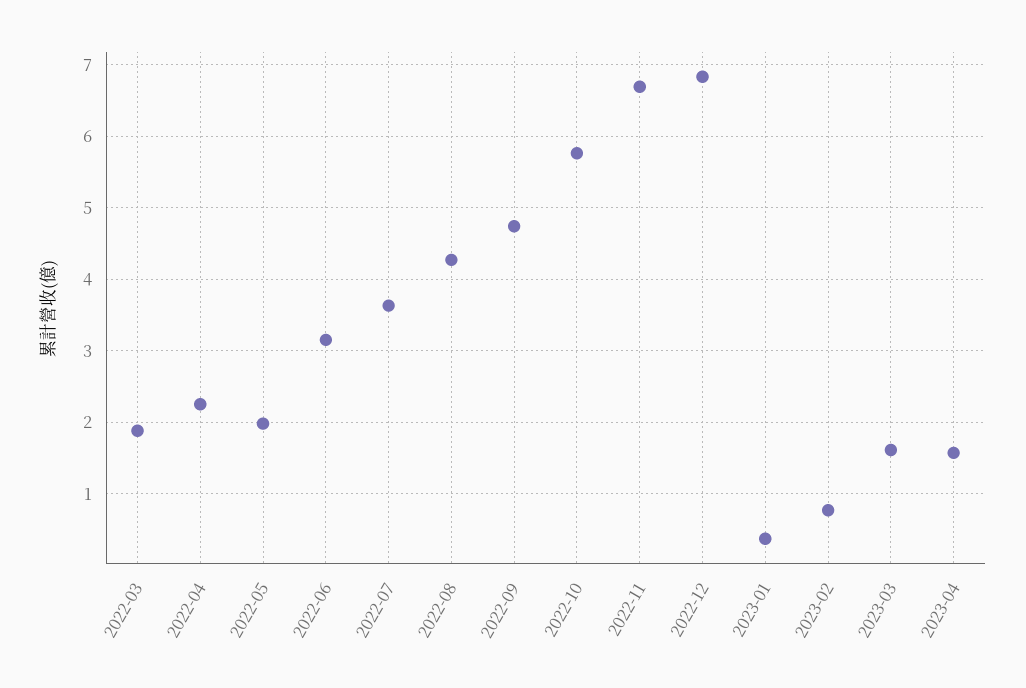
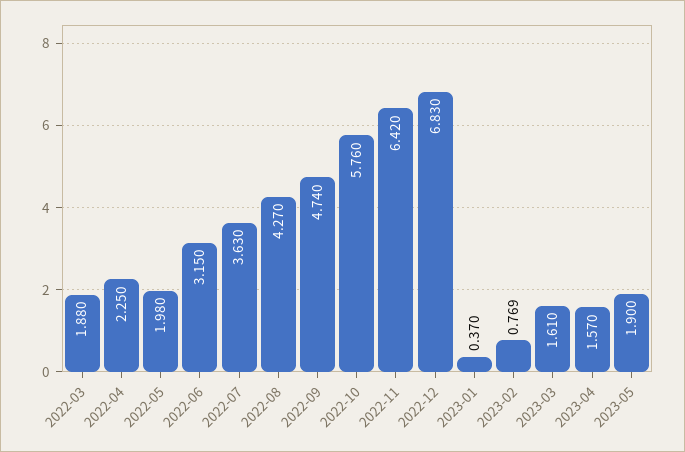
2022-11: 6.7 -> 6.42
2023-05: none -> 1.9

